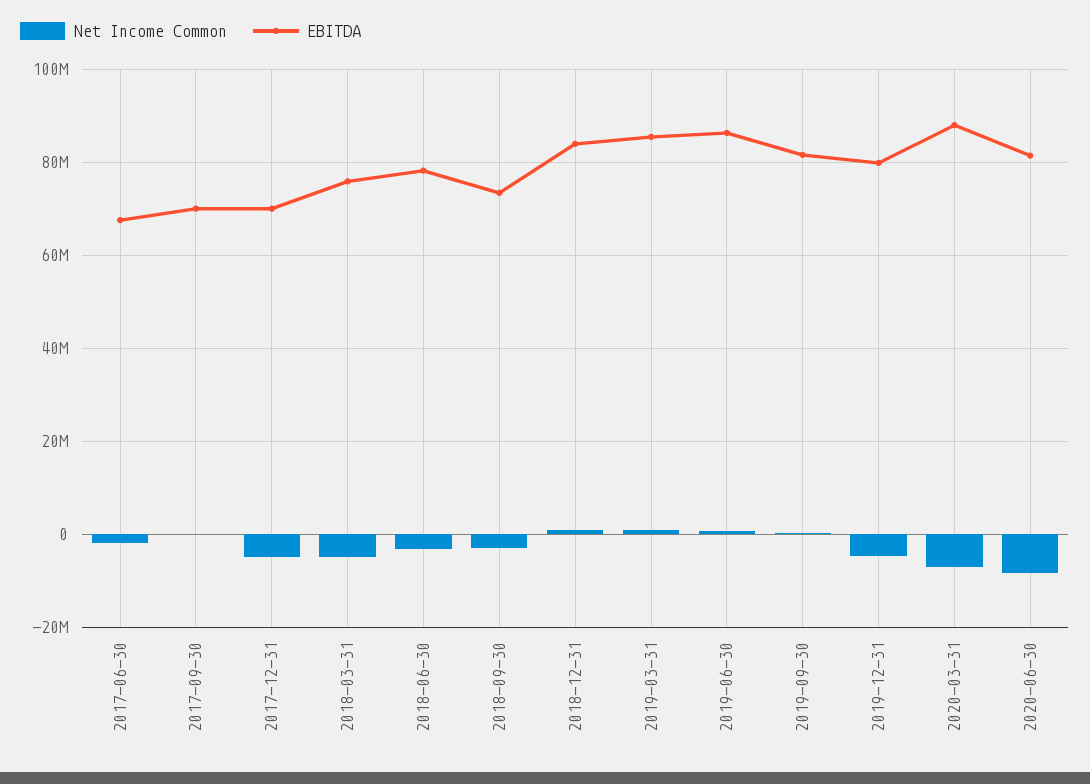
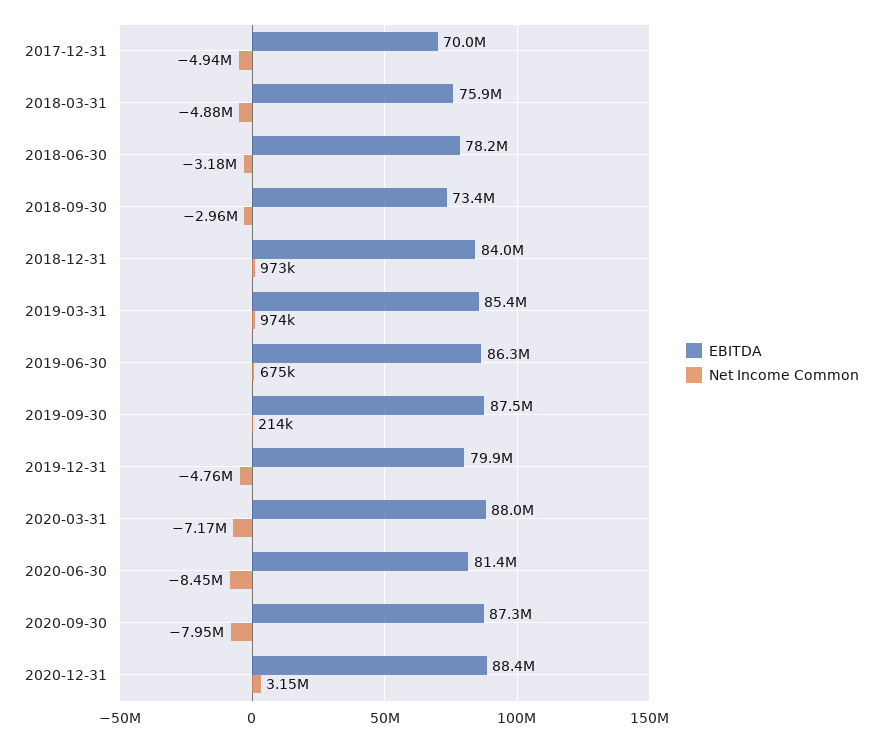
Net Income Common, 2017-06-30: -2000000 -> none
EBITDA, 2017-06-30: 68000000 -> none
Net Income Common, 2017-09-30: 0 -> none
EBITDA, 2017-09-30: 70000000 -> none
EBITDA, 2019-09-30: 82000000 -> 87500000
EBITDA, 2020-09-30: none -> 87300000
Net Income Common, 2020-09-30: none -> -7950000
EBITDA, 2020-12-31: none -> 88400000
Net Income Common, 2020-12-31: none -> 3150000

